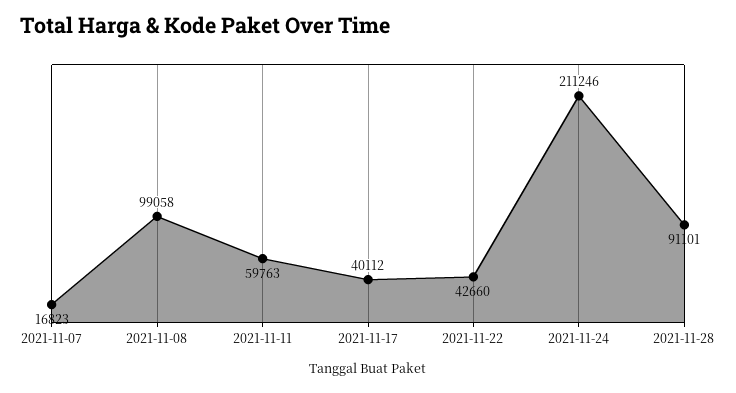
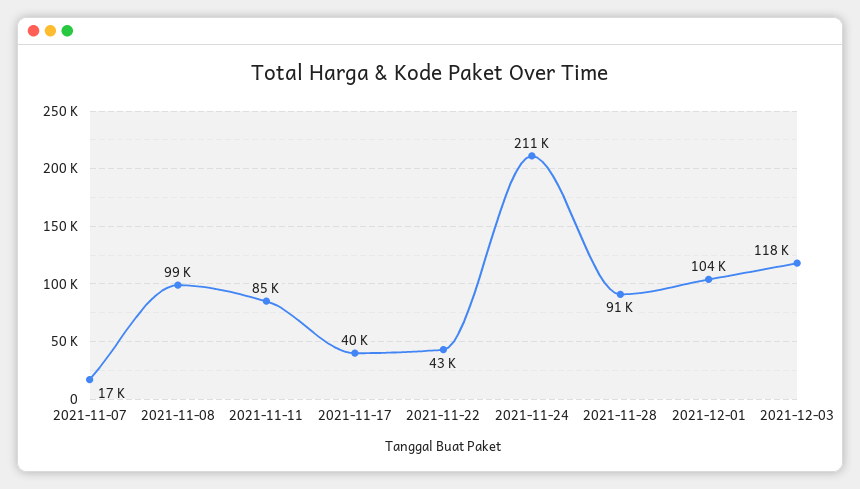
2021-11-11: 59763 -> 85000
2021-12-01: none -> 104000
2021-12-03: none -> 118000

